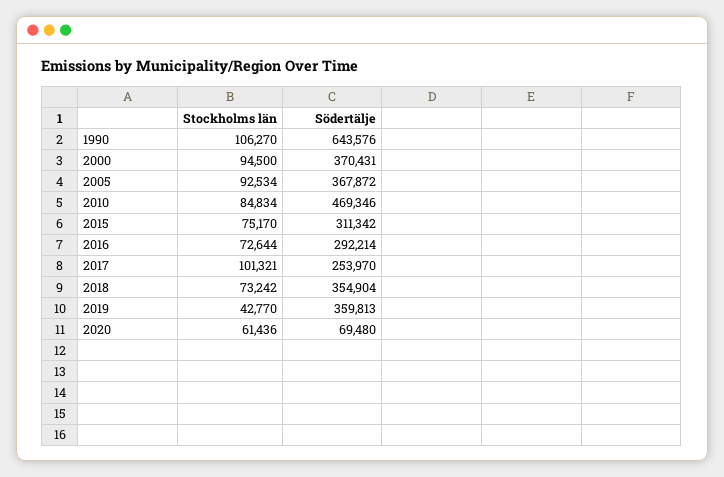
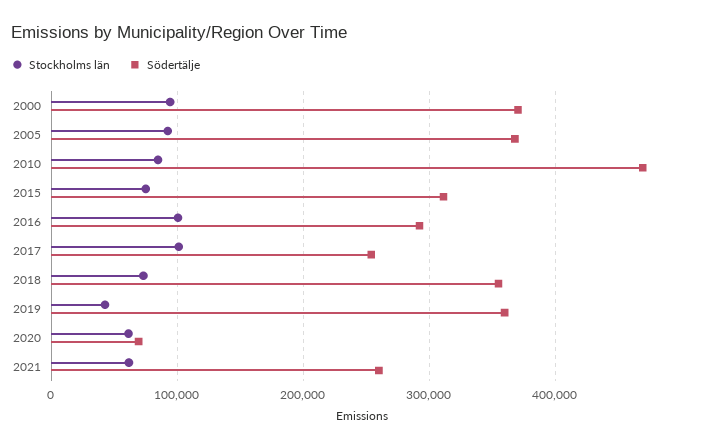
Stockholms län, 1990: 106270 -> none
Södertälje, 1990: 643576 -> none
Stockholms län, 2016: 72644 -> 100000
Stockholms län, 2021: none -> 60000
Södertälje, 2021: none -> 260000

